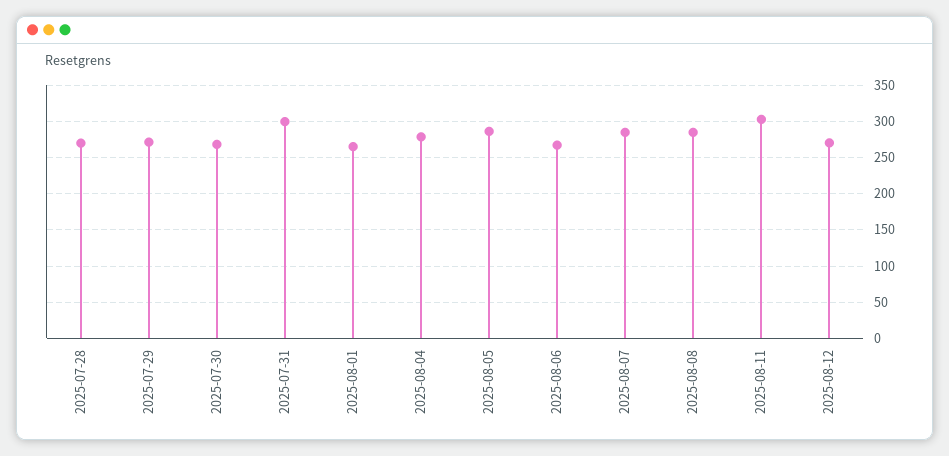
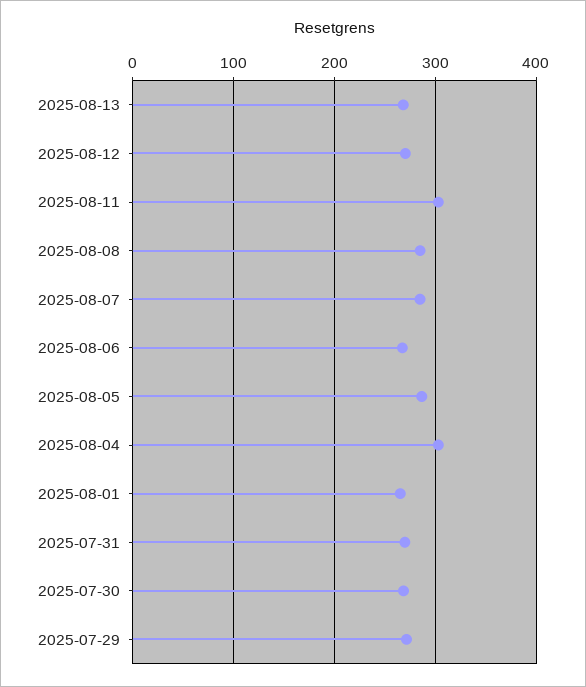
2025-07-28: 270 -> none
2025-07-31: 300 -> 270
2025-08-04: 280 -> 300
2025-08-13: none -> 270

